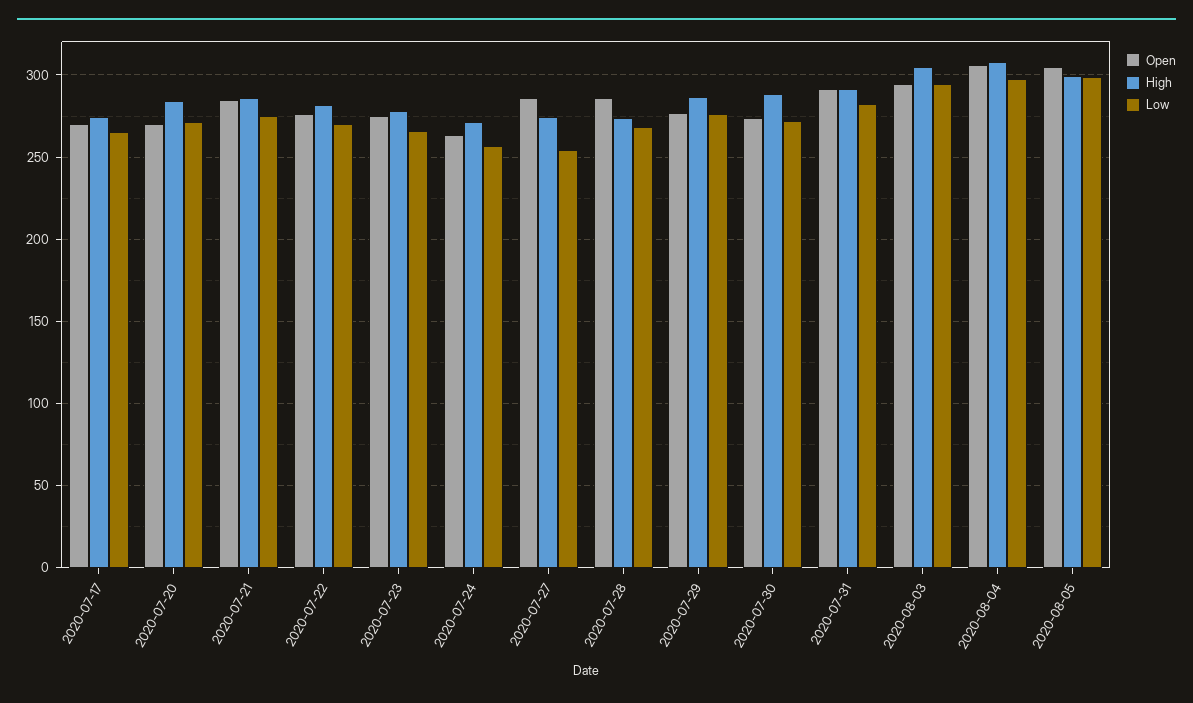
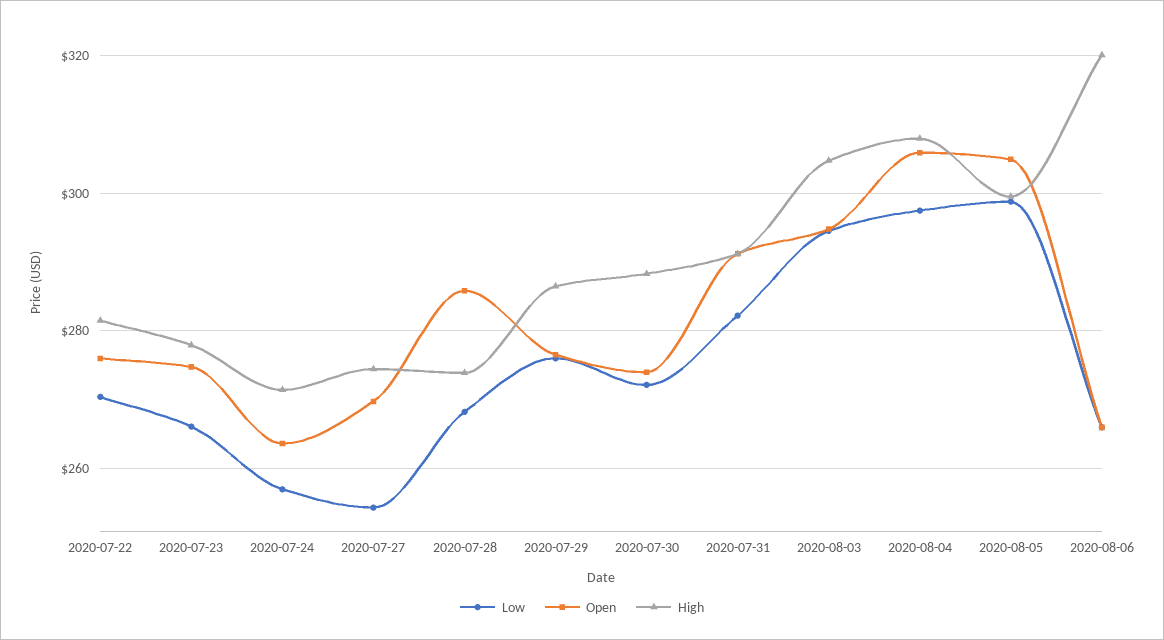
Open, 2020-07-17: 270 -> none
High, 2020-07-17: 275 -> none
Low, 2020-07-17: 265 -> none
Open, 2020-07-20: 270 -> none
High, 2020-07-20: 285 -> none
Low, 2020-07-20: 270 -> none
Open, 2020-07-21: 285 -> none
High, 2020-07-21: 285 -> none
Low, 2020-07-21: 275 -> none
Open, 2020-07-27: 285 -> 270
Low, 2020-08-06: none -> 266
Open, 2020-08-06: none -> 266
High, 2020-08-06: none -> 320

